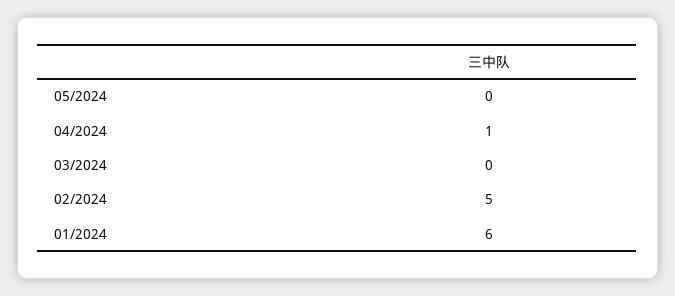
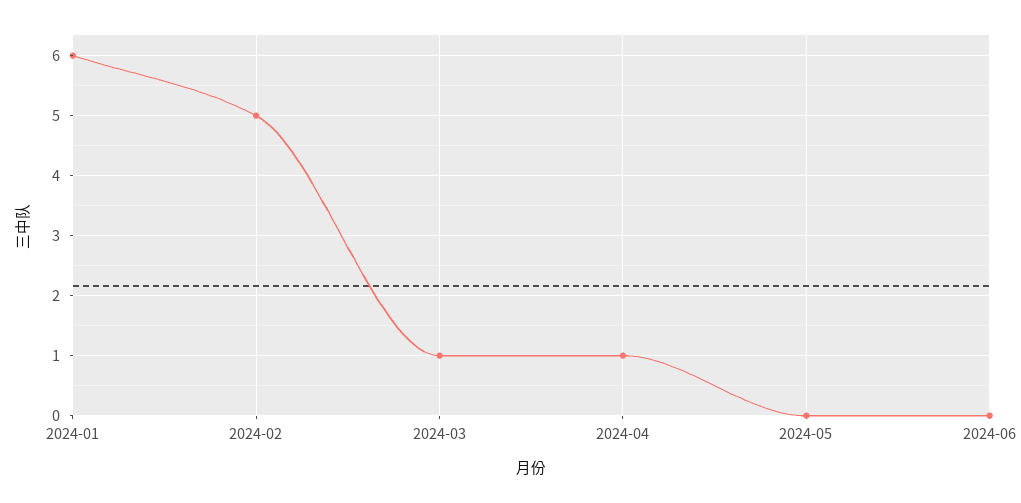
03/2024: 0 -> 1
2024-06: none -> 0

